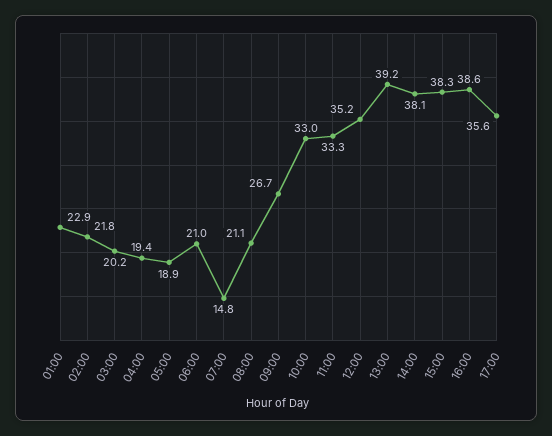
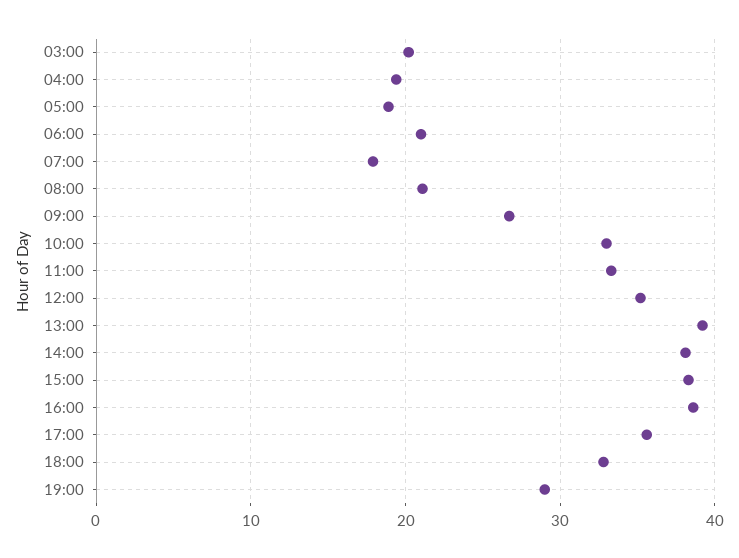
01:00: 22.9 -> none
02:00: 21.8 -> none
07:00: 14.8 -> 18
18:00: none -> 33
19:00: none -> 29

